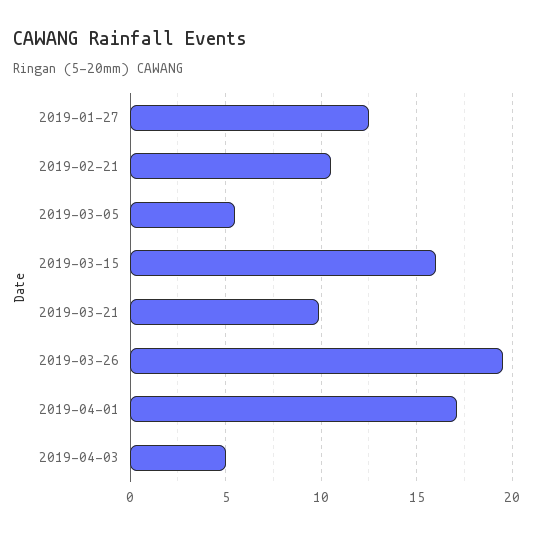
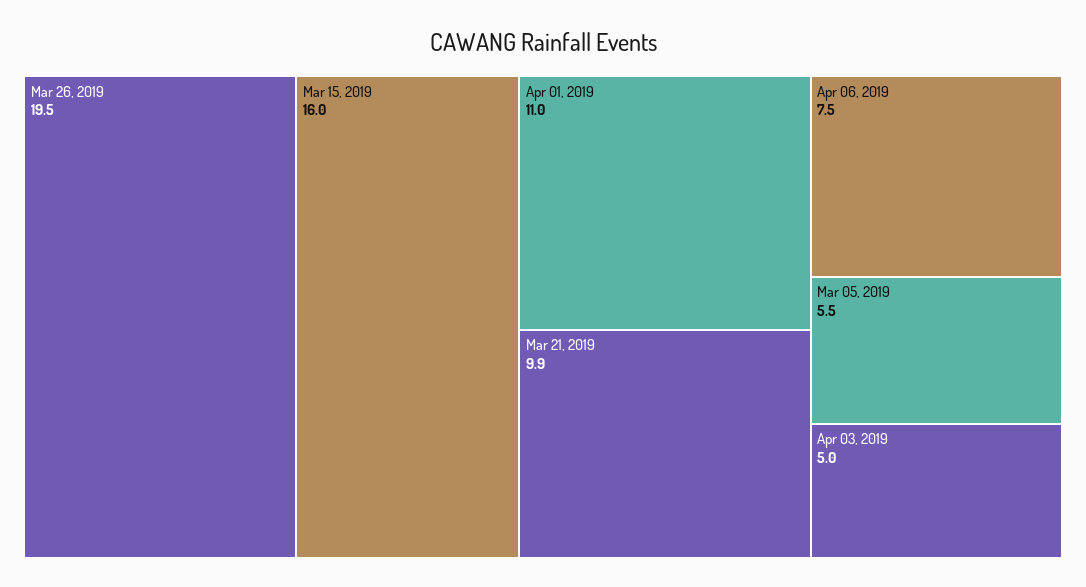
2019-01-27: 12.5 -> none
2019-02-21: 10.5 -> none
2019-04-01: 17 -> 11
Apr 06, 2019: none -> 7.5

